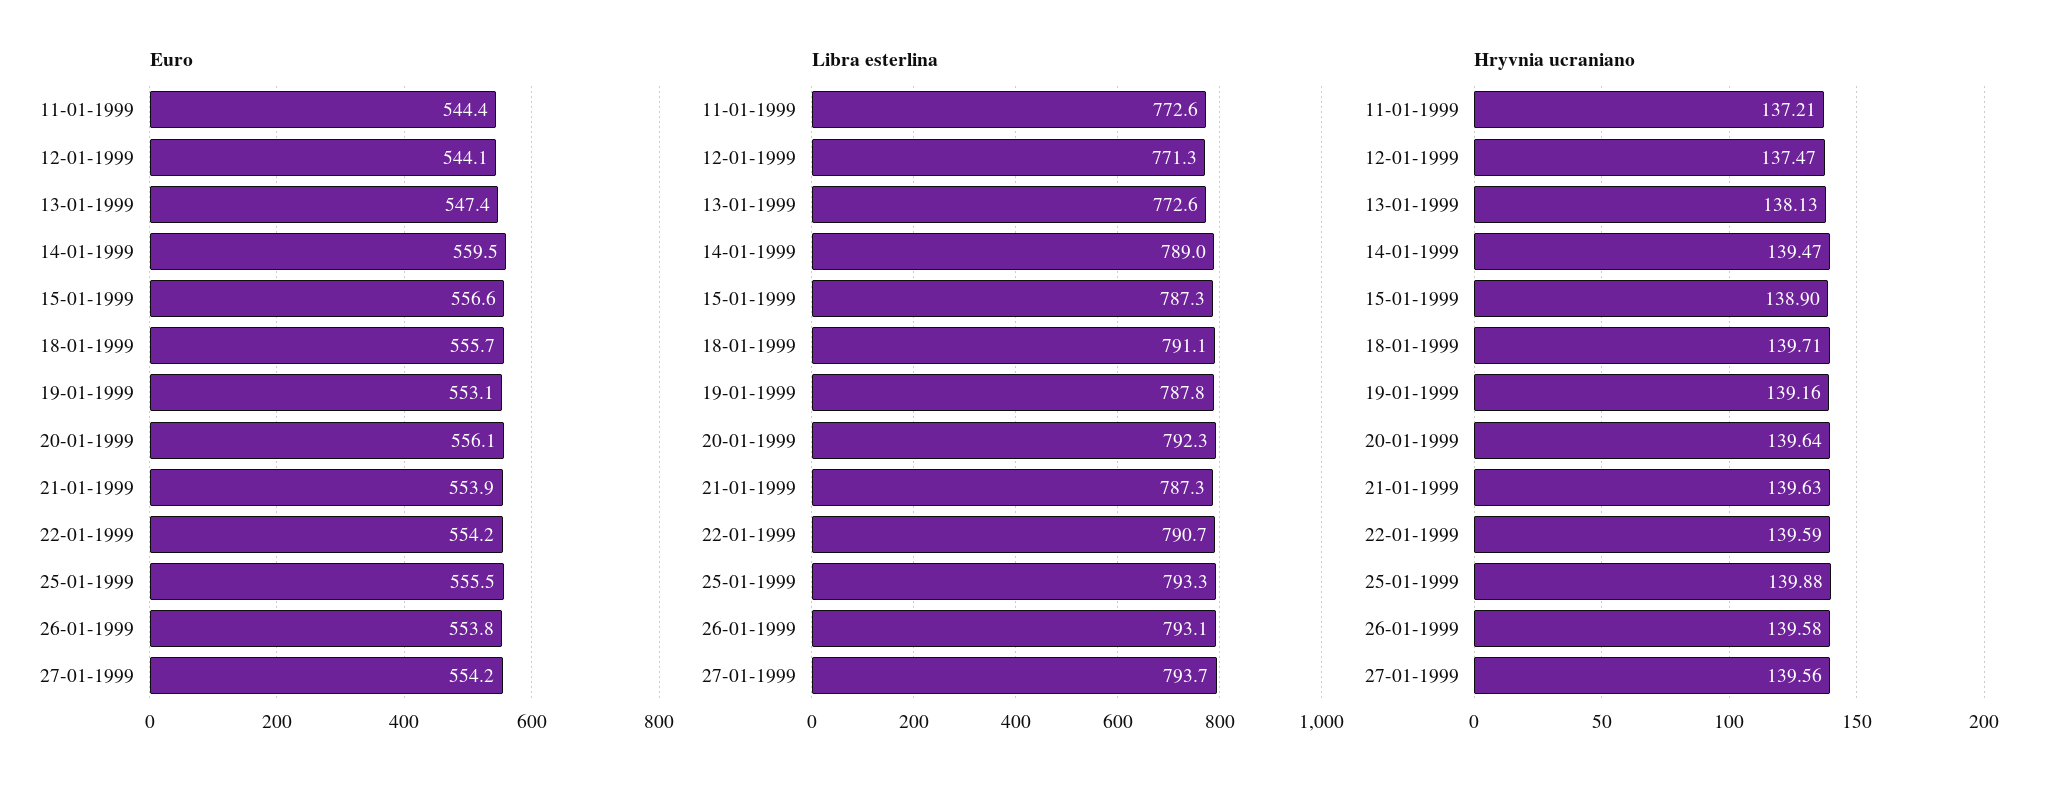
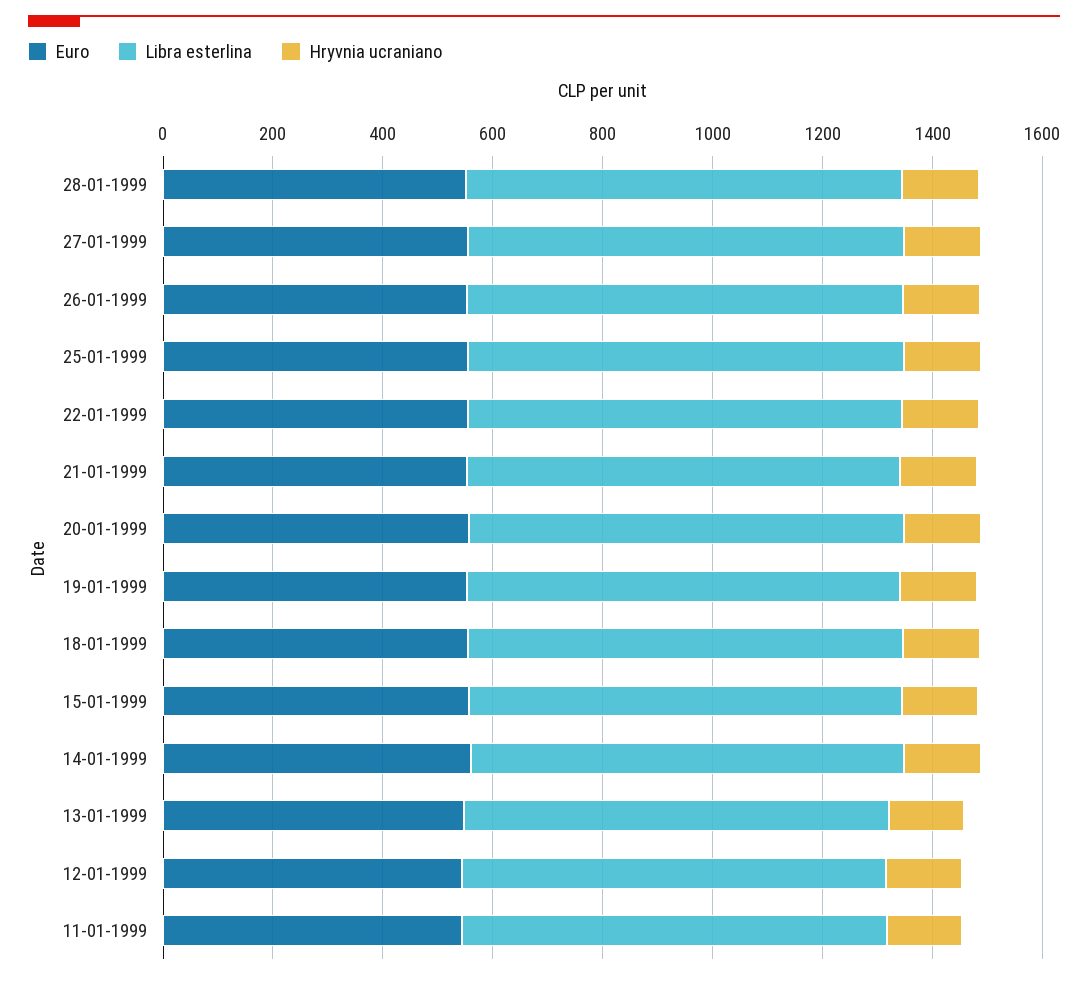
Euro, 28-01-1999: none -> 550
Libra esterlina, 28-01-1999: none -> 800
Hryvnia ucraniano, 28-01-1999: none -> 150

